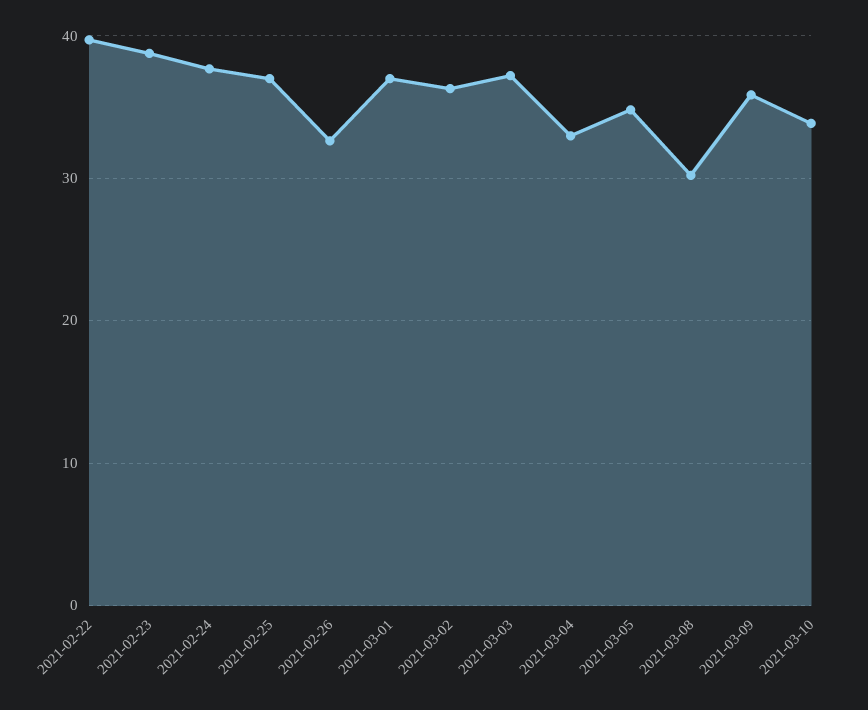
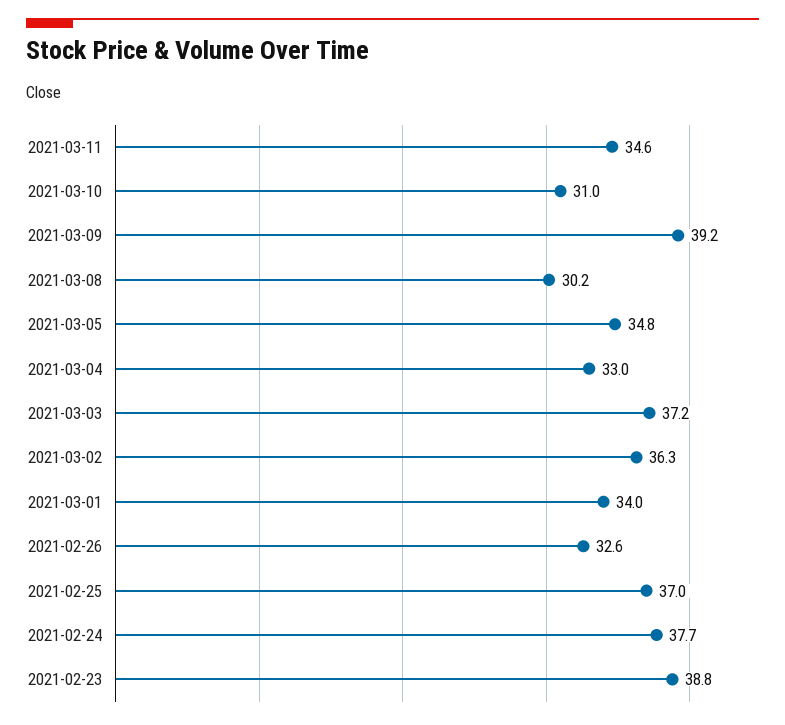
2021-02-22: 40 -> none
2021-03-01: 37 -> 34
2021-03-09: 36 -> 39.2
2021-03-10: 34 -> 31
2021-03-11: none -> 34.6

